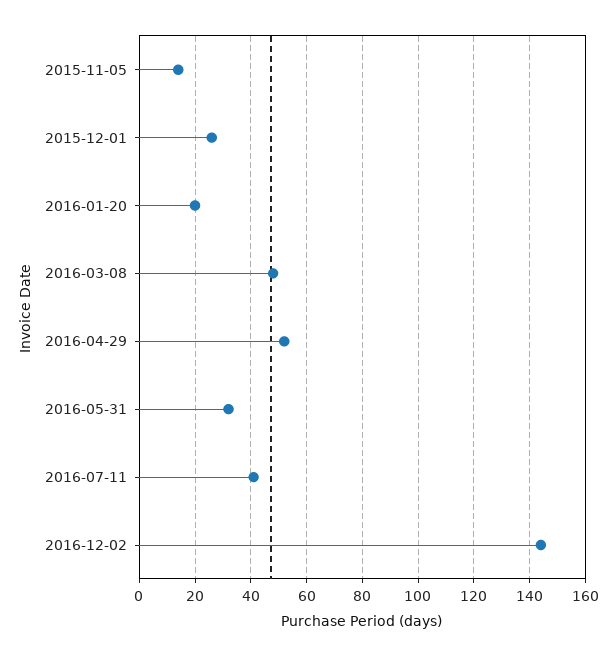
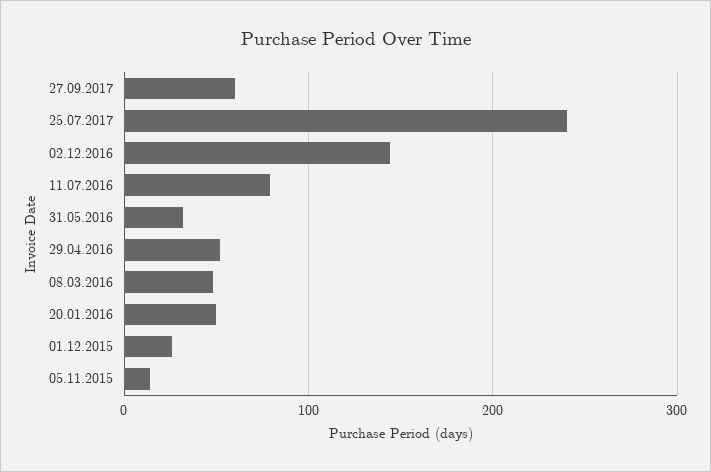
2016-01-20: 20 -> 50
2016-07-11: 40 -> 80
27.09.2017: none -> 60
25.07.2017: none -> 240

